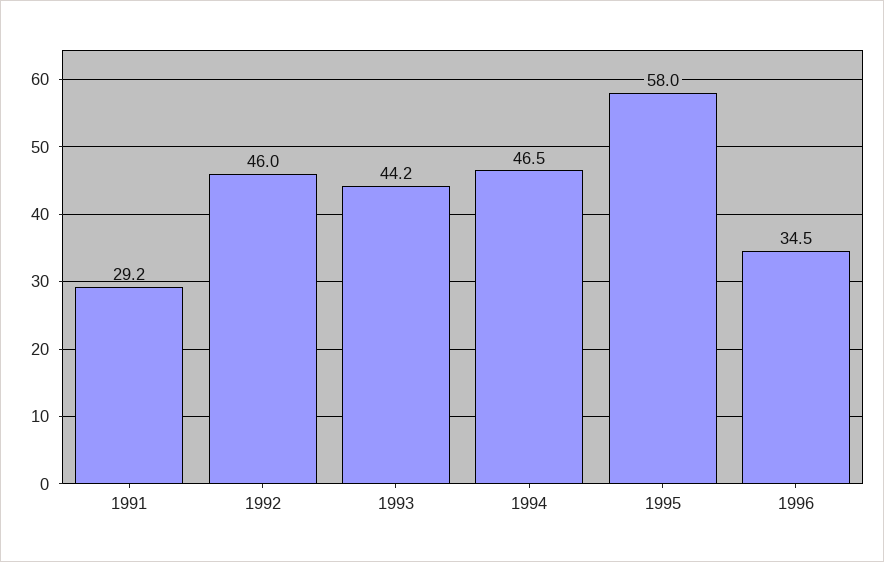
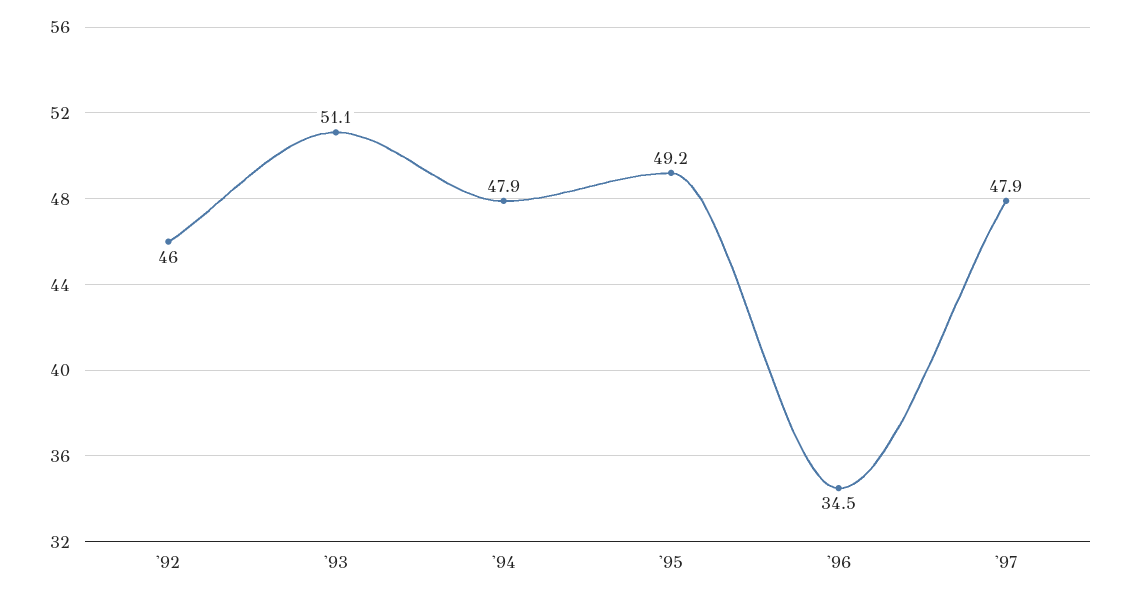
1991: 29.2 -> none
1993: 44.2 -> 51.1
1994: 46.5 -> 47.9
1995: 58 -> 49.2
'97: none -> 47.9

